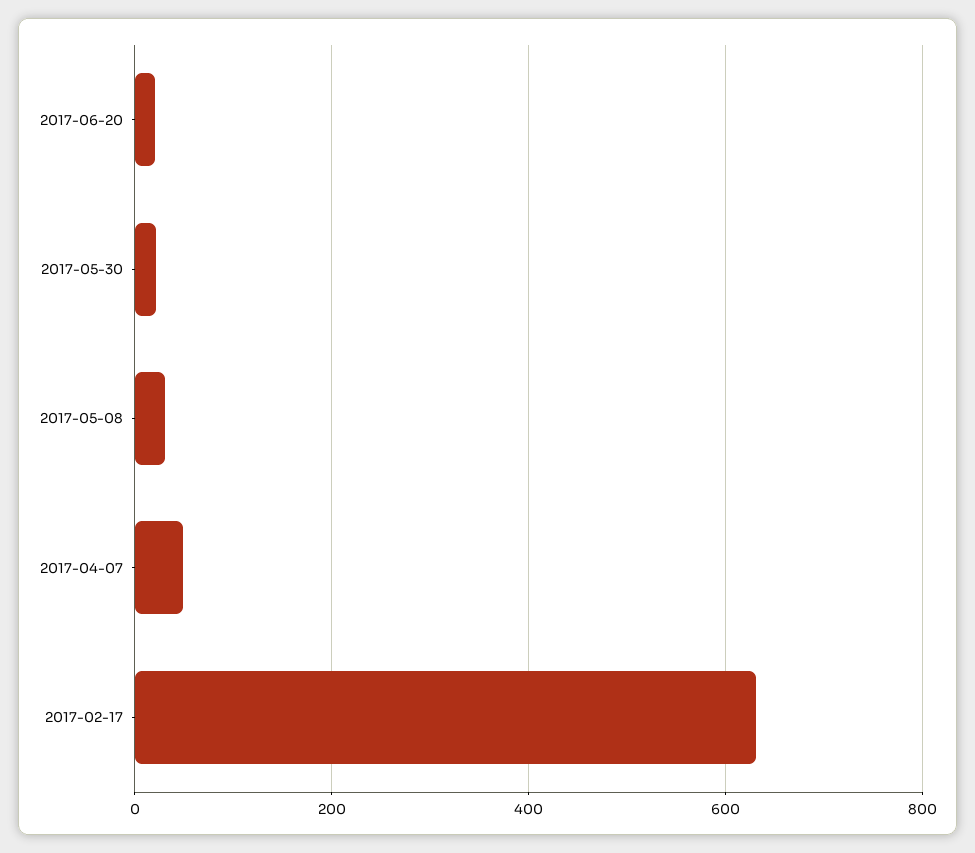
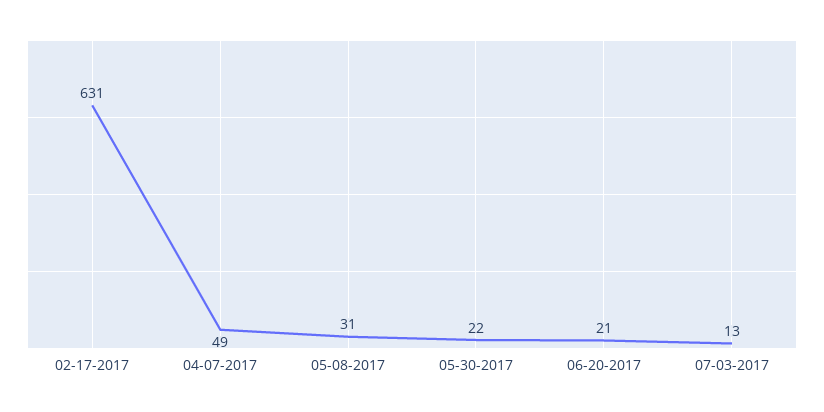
07-03-2017: none -> 13

